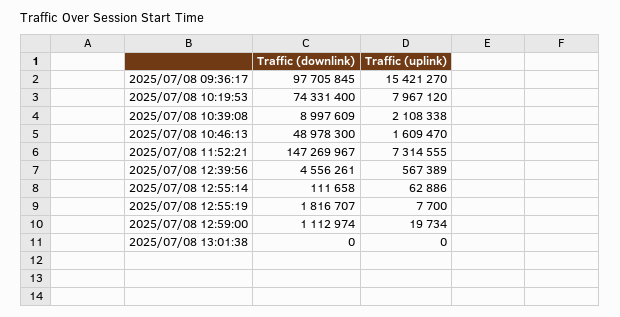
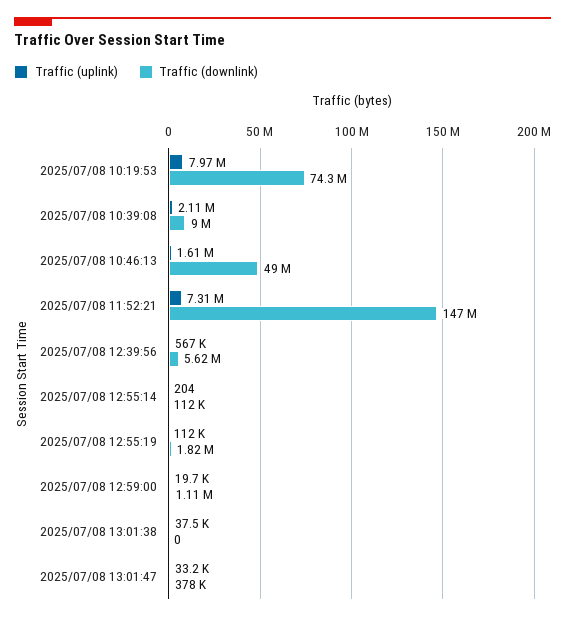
Traffic (downlink), 2025/07/08 09:36:17: 97705845 -> none
Traffic (uplink), 2025/07/08 09:36:17: 15421270 -> none
Traffic (downlink), 2025/07/08 12:39:56: 4556261 -> 5620000
Traffic (uplink), 2025/07/08 12:55:14: 62886 -> 204
Traffic (uplink), 2025/07/08 12:55:19: 7700 -> 112000
Traffic (uplink), 2025/07/08 13:01:38: 0 -> 37500
Traffic (uplink), 2025/07/08 13:01:47: none -> 33200
Traffic (downlink), 2025/07/08 13:01:47: none -> 378000

